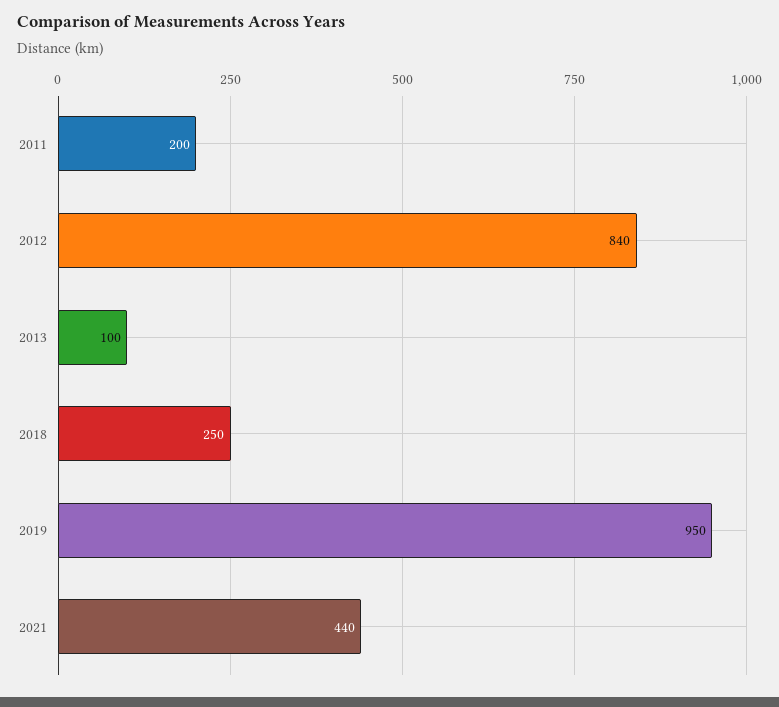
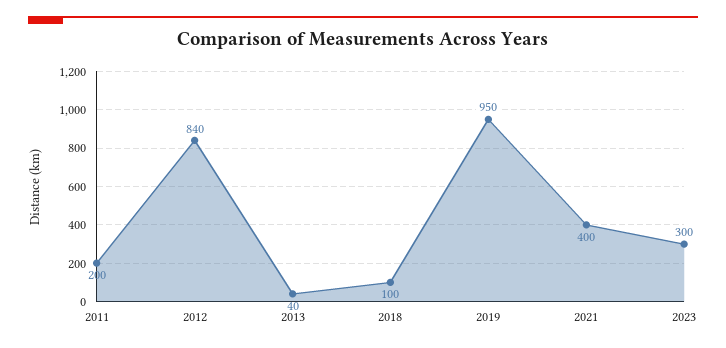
2013: 100 -> 40
2018: 250 -> 100
2021: 440 -> 400
2023: none -> 300

